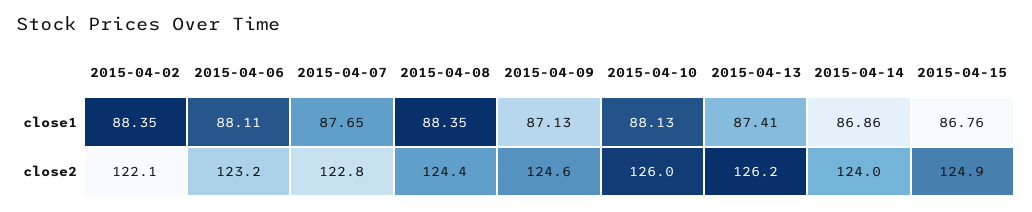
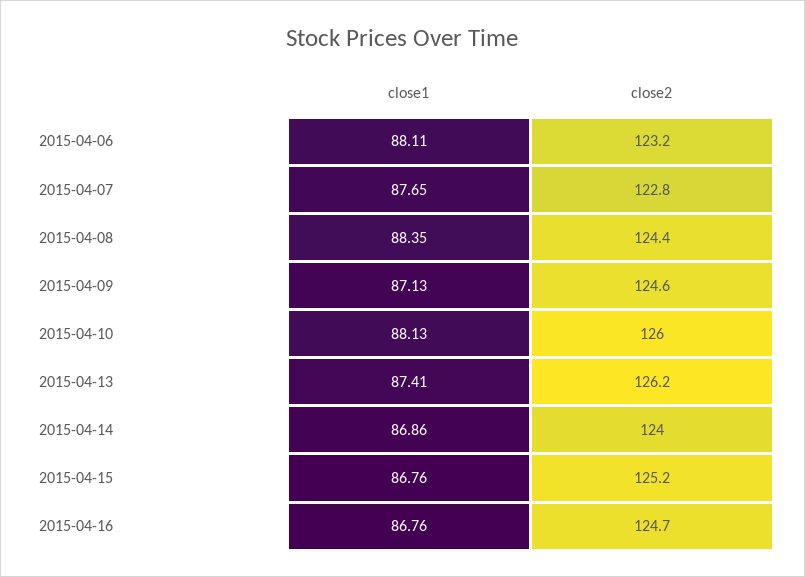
2015-04-02, close1: 88.35 -> none
2015-04-02, close2: 122.1 -> none
2015-04-15, close2: 124.9 -> 125.2
2015-04-16, close1: none -> 86.76
2015-04-16, close2: none -> 124.7

